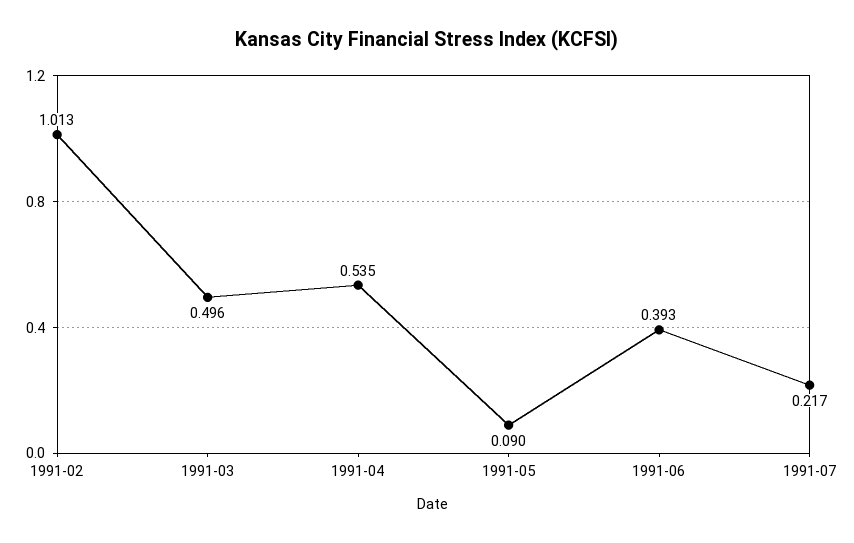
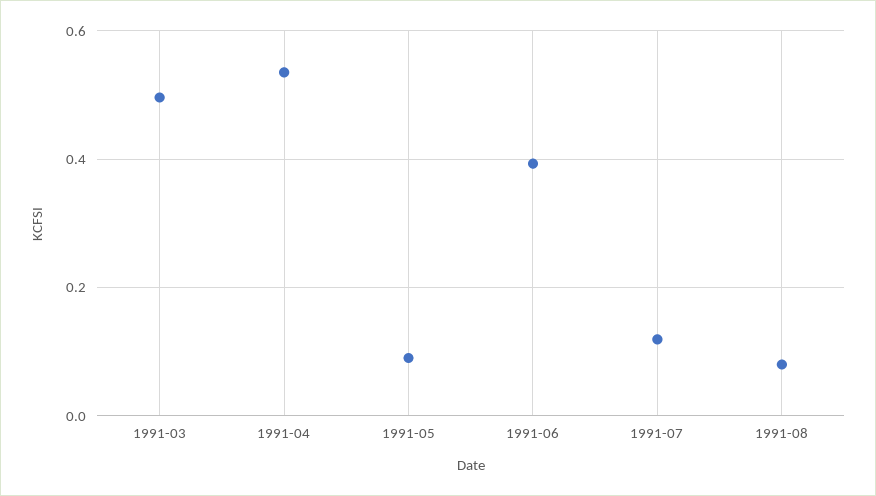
1991-02: 1.013 -> none
1991-07: 0.217 -> 0.12
1991-08: none -> 0.08

